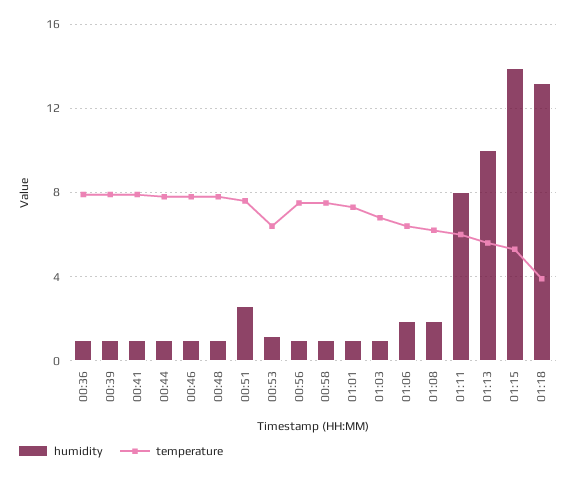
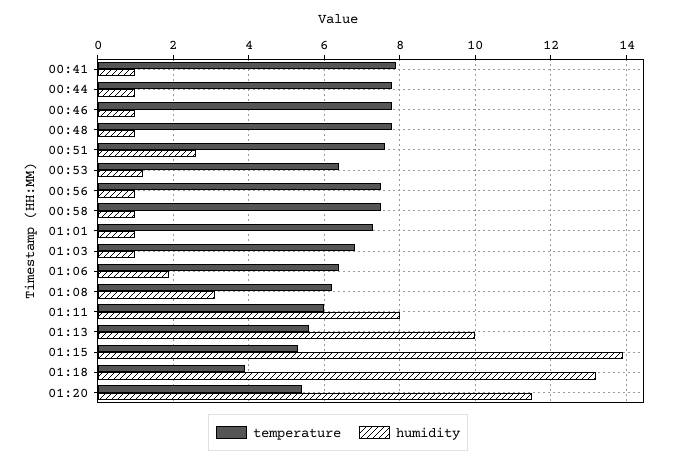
humidity, 00:36: 1 -> none
temperature, 00:36: 8 -> none
humidity, 00:39: 1 -> none
temperature, 00:39: 8 -> none
humidity, 01:08: 2 -> 3
temperature, 01:20: none -> 5.5
humidity, 01:20: none -> 11.5

